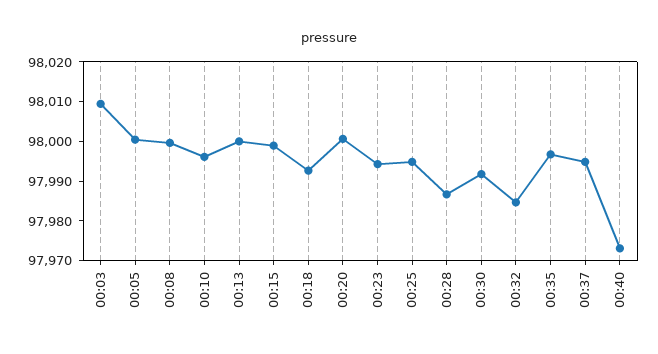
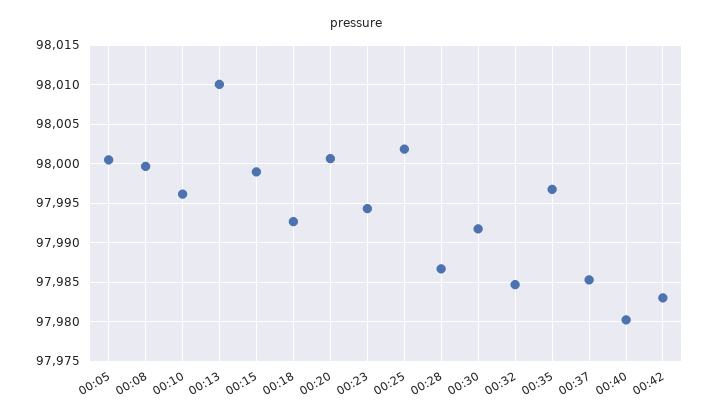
00:03: 98010 -> none
00:13: 98000 -> 98010
00:25: 97995 -> 98002
00:37: 97995 -> 97985
00:40: 97972.5 -> 97980
00:42: none -> 97983

